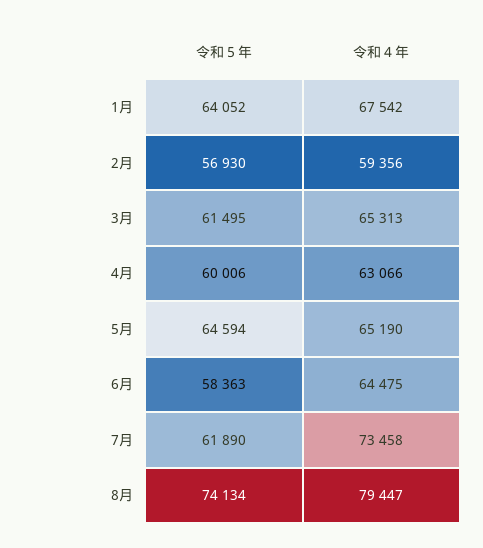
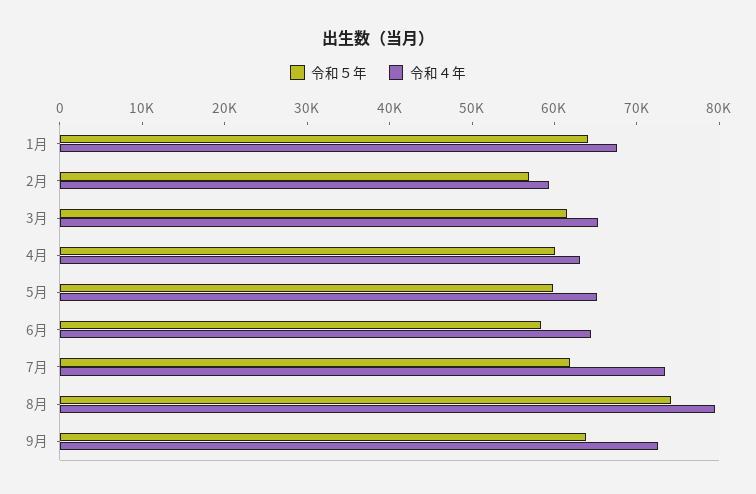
令和５年, 5月: 64594 -> 60000
令和５年, 9月: none -> 64000
令和４年, 9月: none -> 72000

